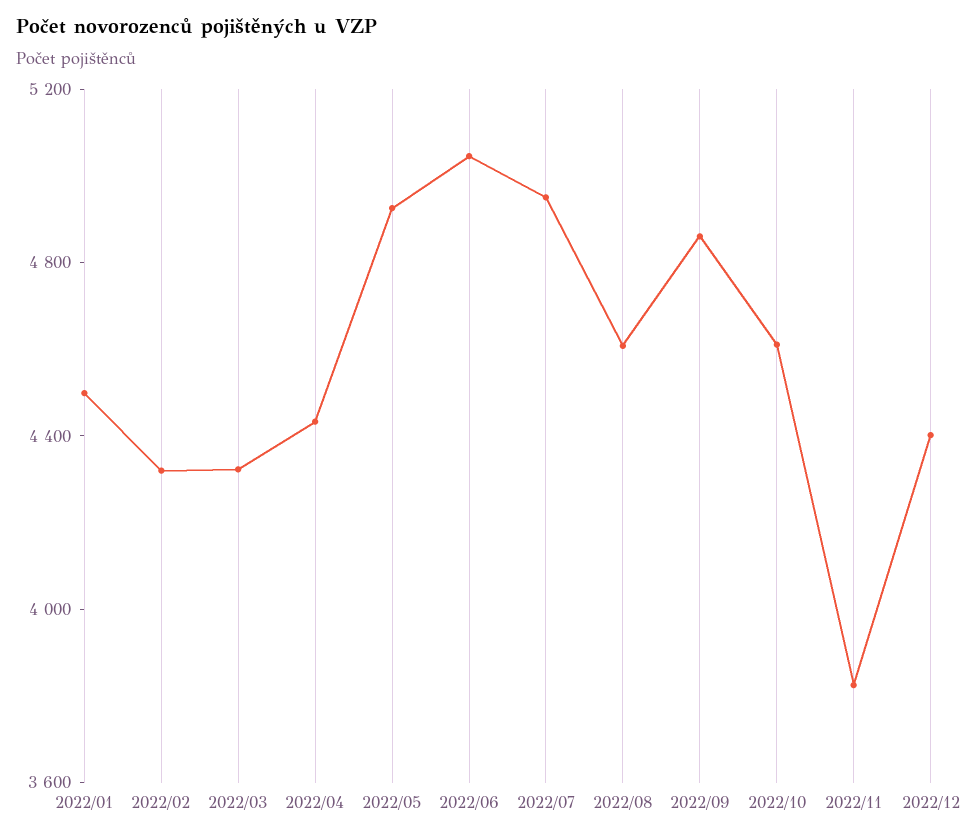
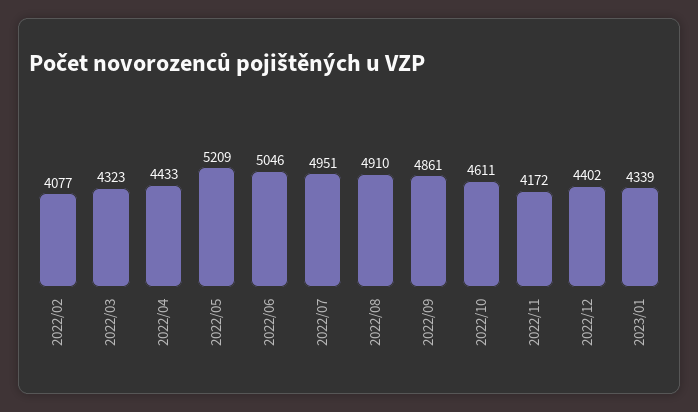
2022/01: 4500 -> none
2022/02: 4300 -> 4077
2022/05: 4900 -> 5209
2022/08: 4600 -> 4910
2022/11: 3800 -> 4172
2023/01: none -> 4339

